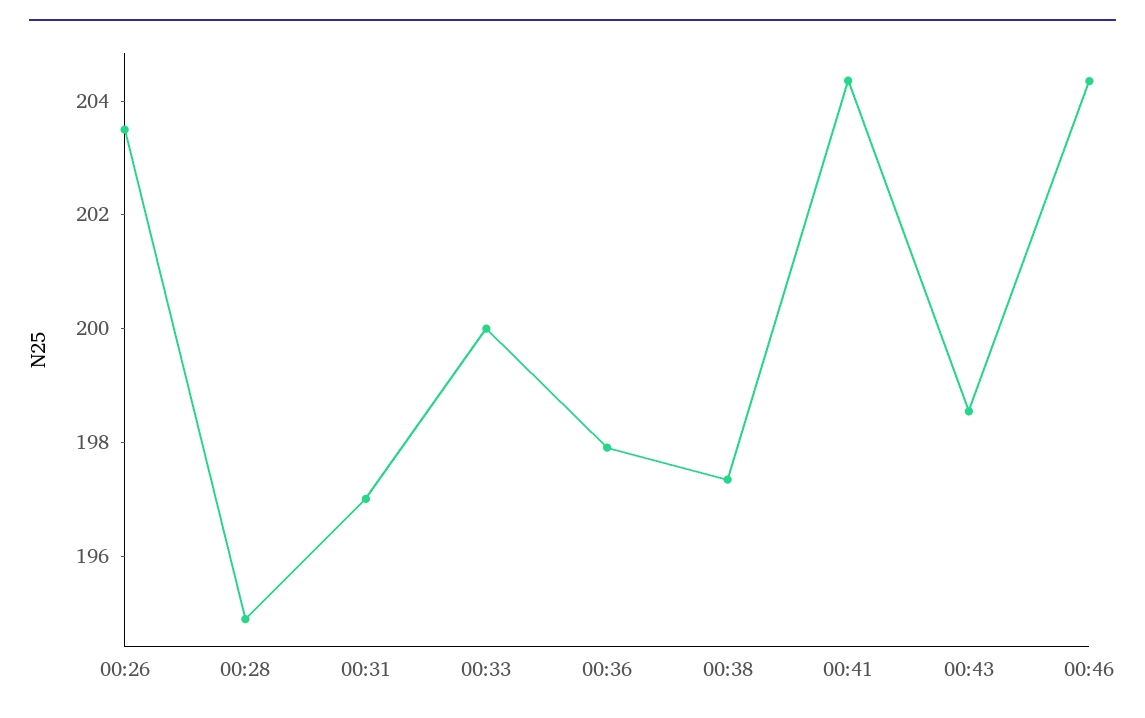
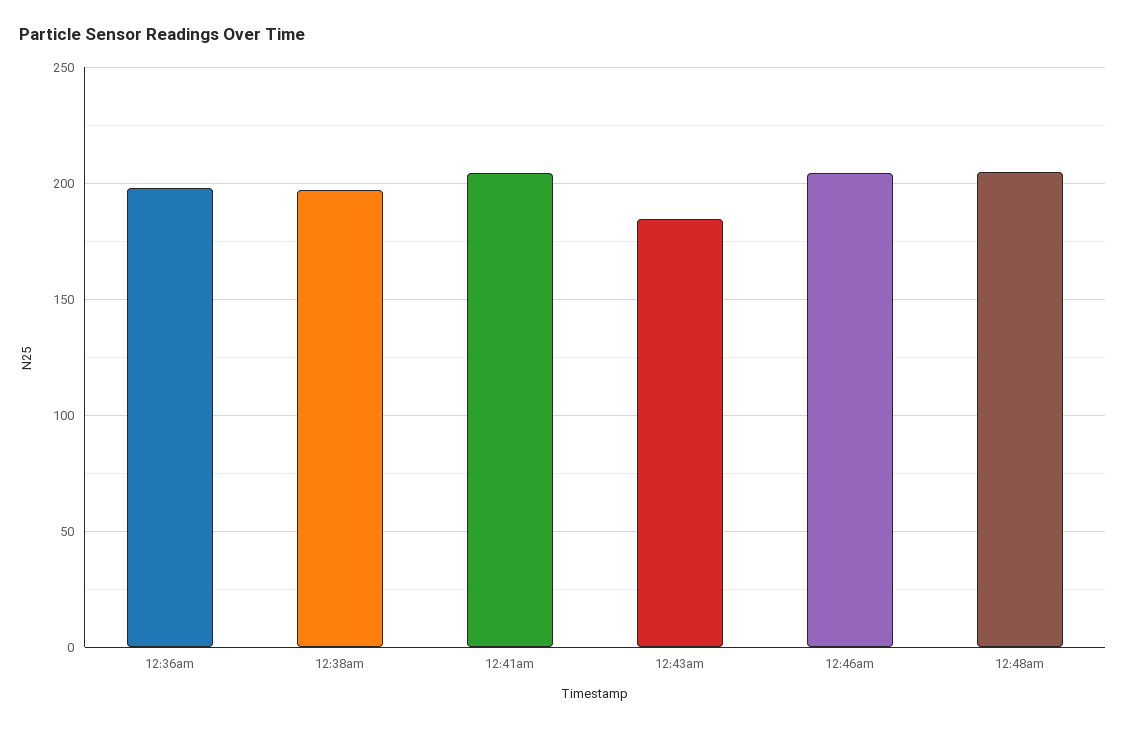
00:26: 203.5 -> none
00:28: 195 -> none
00:31: 197 -> none
00:33: 200 -> none
00:43: 198.5 -> 185
12:48am: none -> 205

